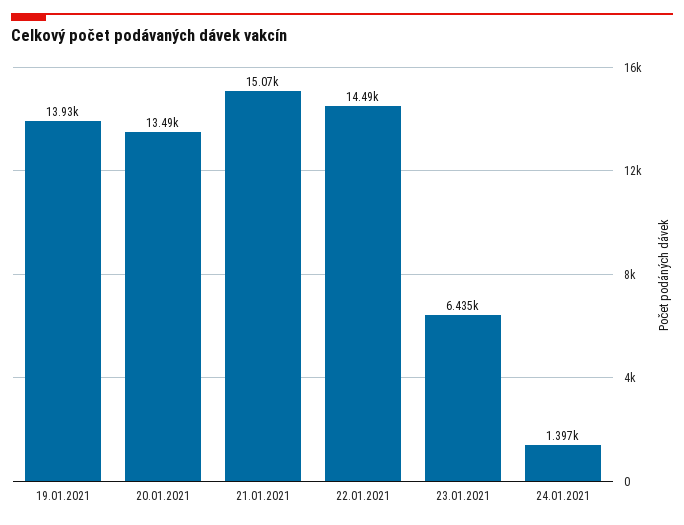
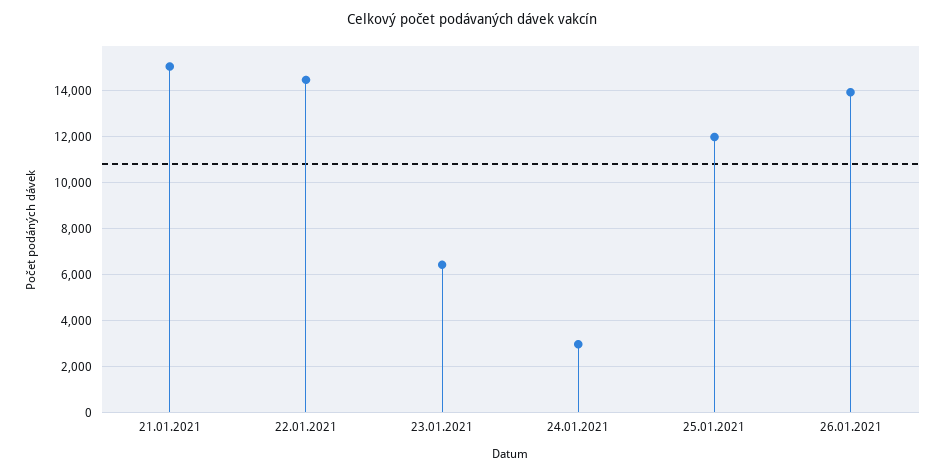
19.01.2021: 13930 -> none
20.01.2021: 13490 -> none
24.01.2021: 1397 -> 3000
25.01.2021: none -> 12000
26.01.2021: none -> 14000

